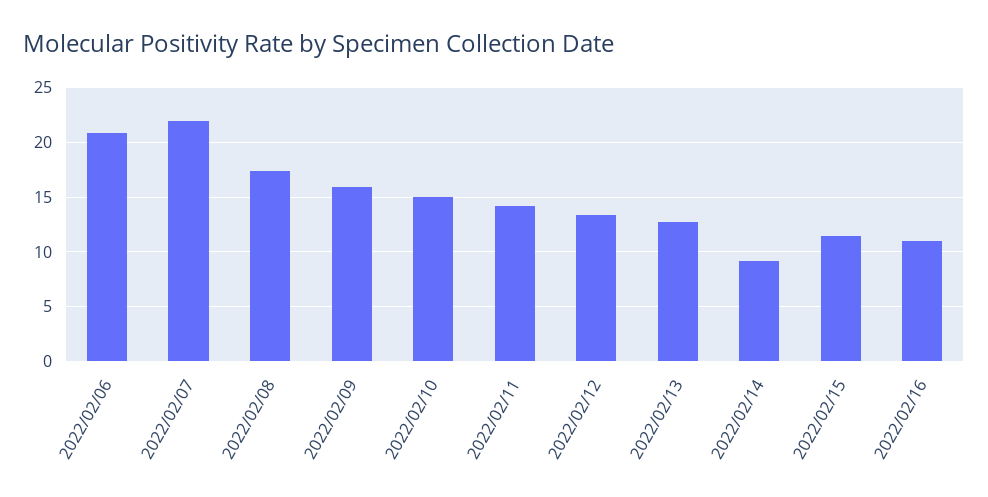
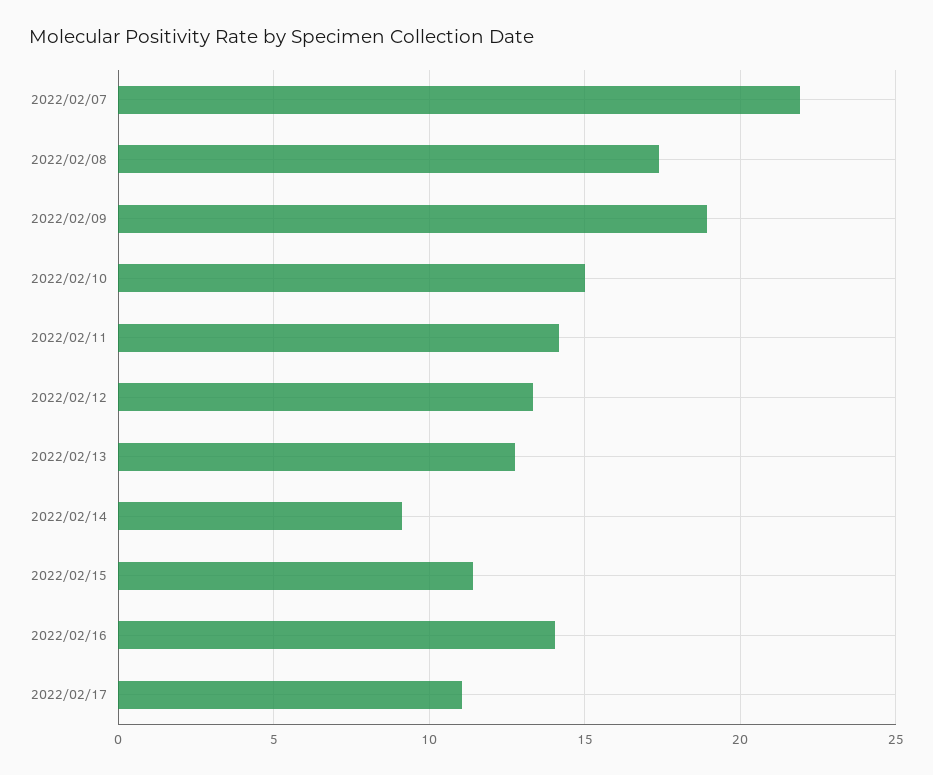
2022/02/06: 21 -> none
2022/02/09: 16 -> 19
2022/02/16: 11 -> 14
2022/02/17: none -> 11

